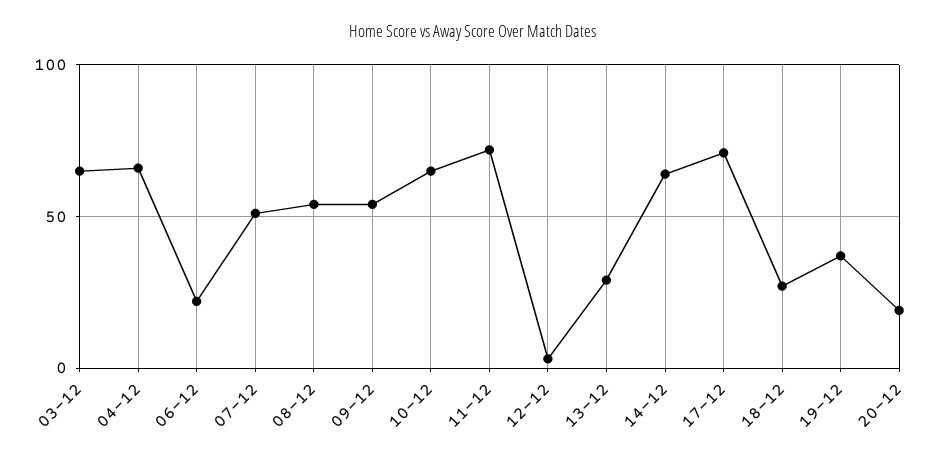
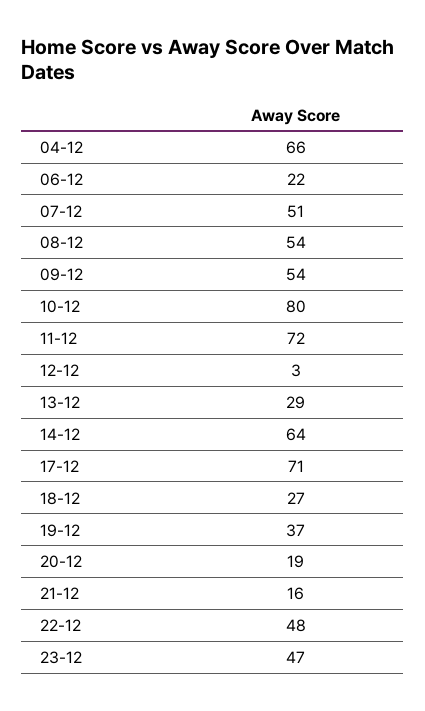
03-12: 65 -> none
10-12: 65 -> 80
21-12: none -> 16
22-12: none -> 48
23-12: none -> 47

